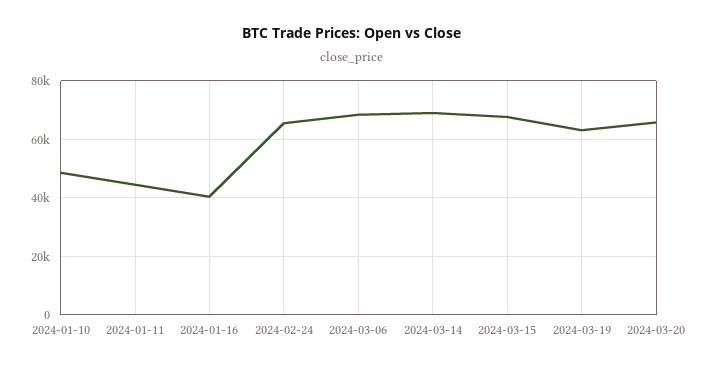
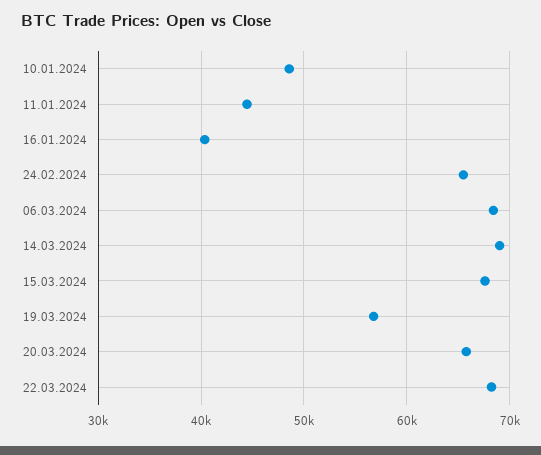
2024-03-19: 62500 -> 57000
22.03.2024: none -> 68000

